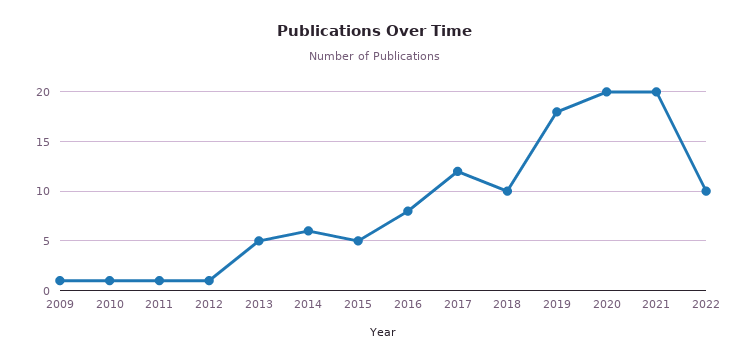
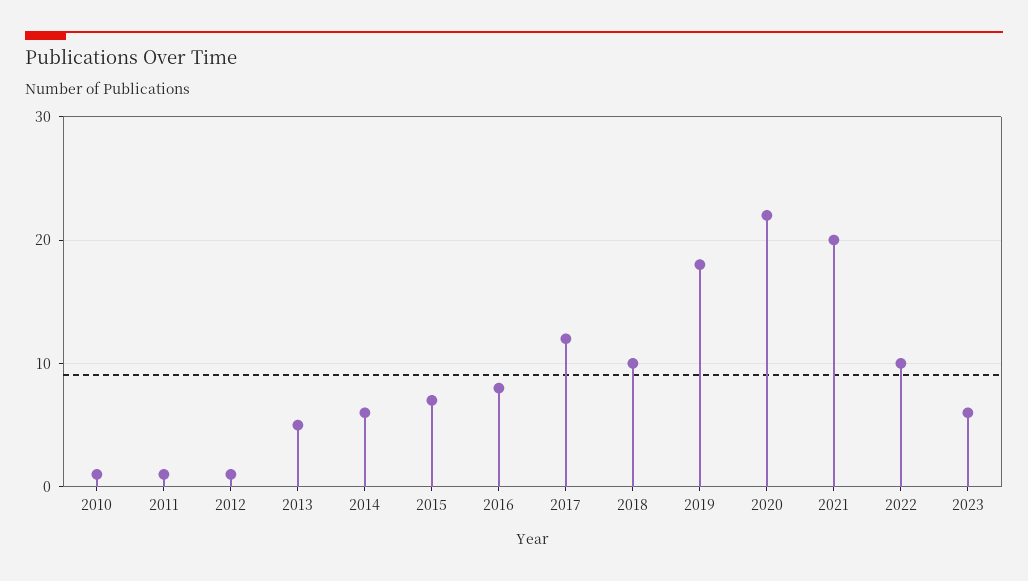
2009: 1 -> none
2015: 5 -> 7
2020: 20 -> 22
2023: none -> 6

